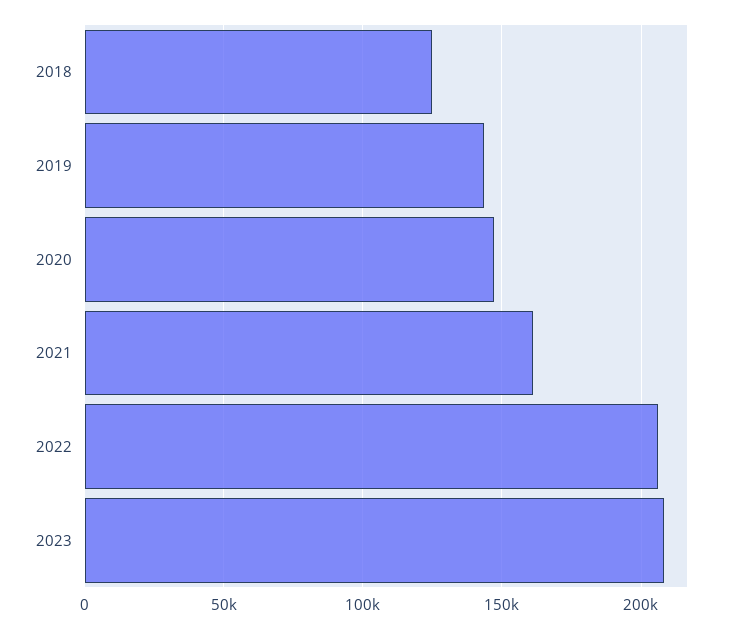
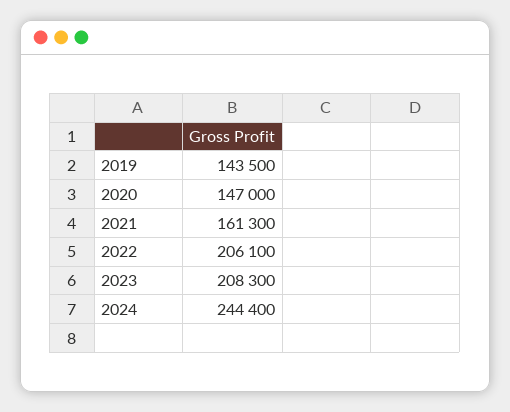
2018: 125000 -> none
2024: none -> 244400

